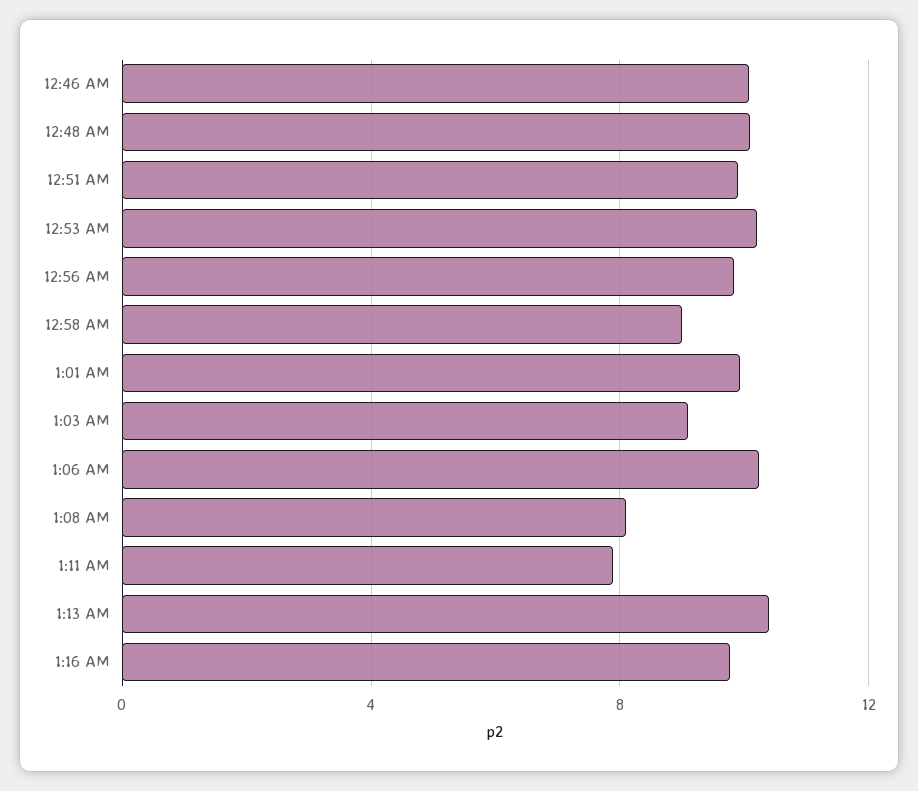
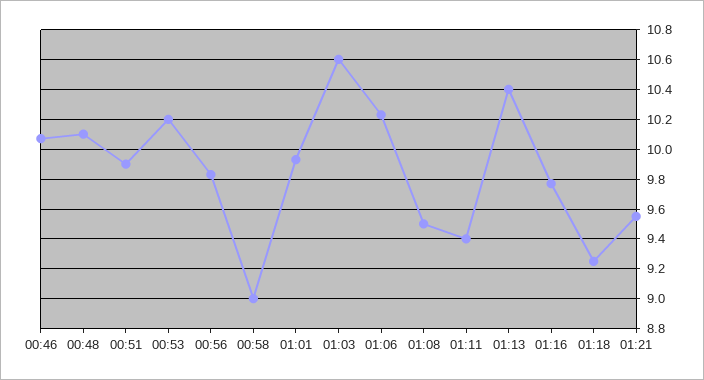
1:03 AM: 9 -> 10.6
1:08 AM: 8 -> 9.5
1:11 AM: 8 -> 9.4
01:18: none -> 9.25
01:21: none -> 9.55

